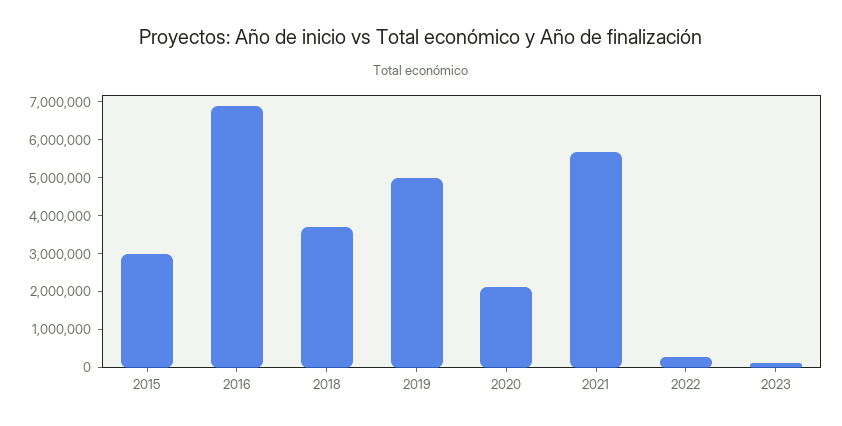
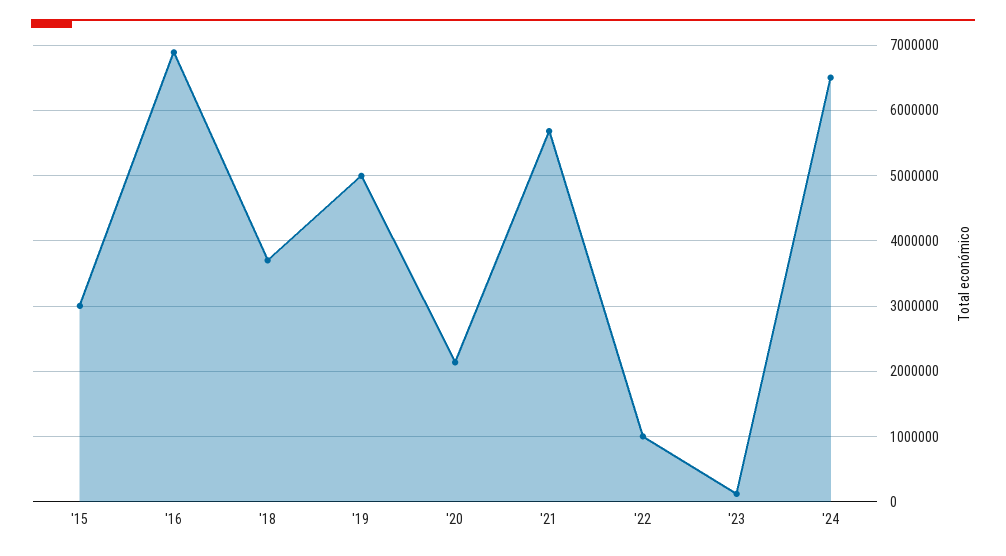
2022: 250000 -> 1000000
'24: none -> 6500000

